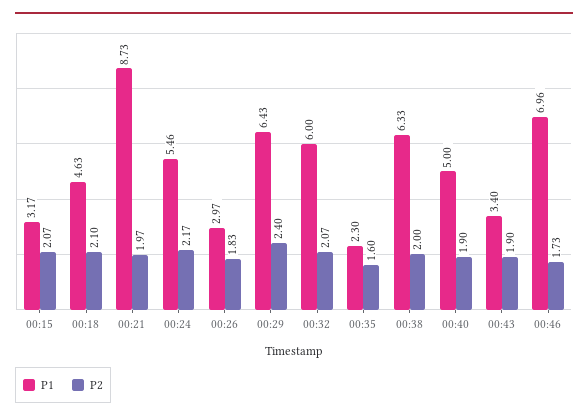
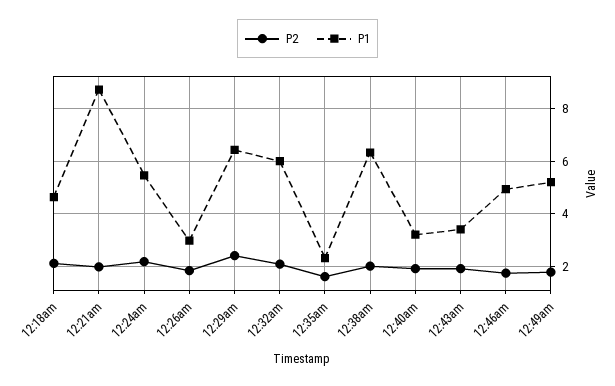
P1, 00:15: 3.17 -> none
P2, 00:15: 2.07 -> none
P1, 00:40: 5 -> 3.25
P1, 00:46: 6.96 -> 5
P2, 12:49am: none -> 1.75
P1, 12:49am: none -> 5.25

